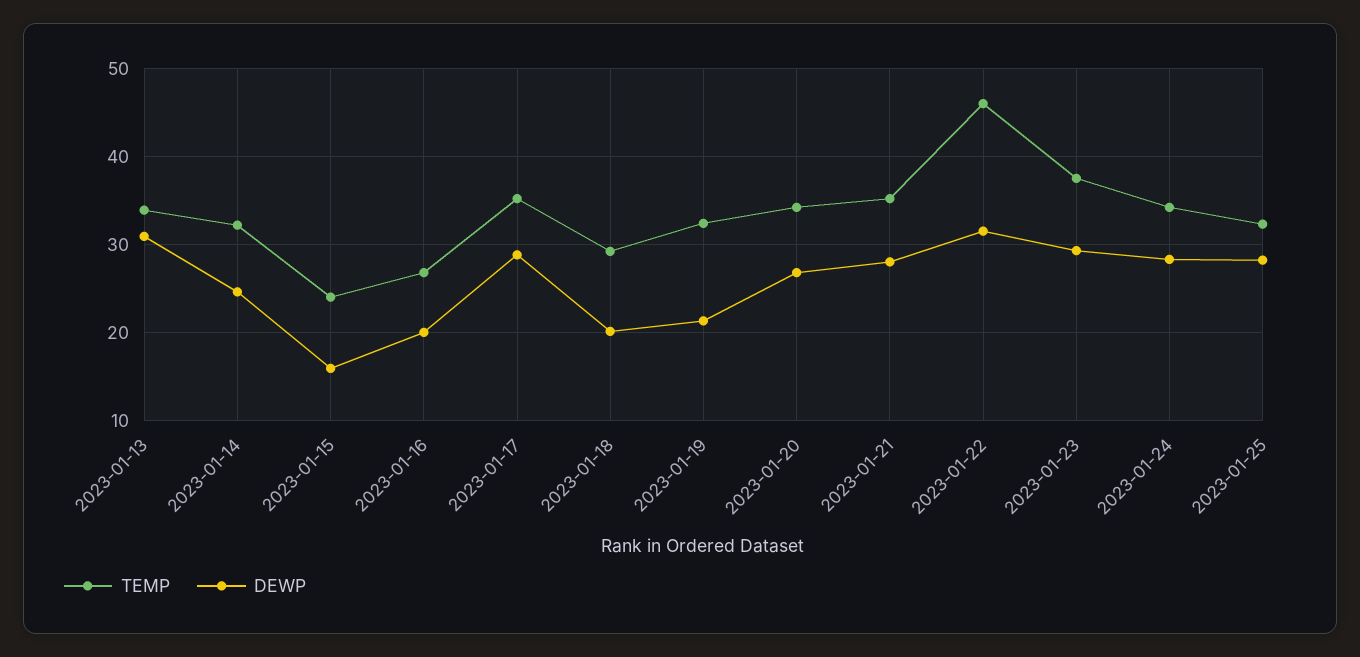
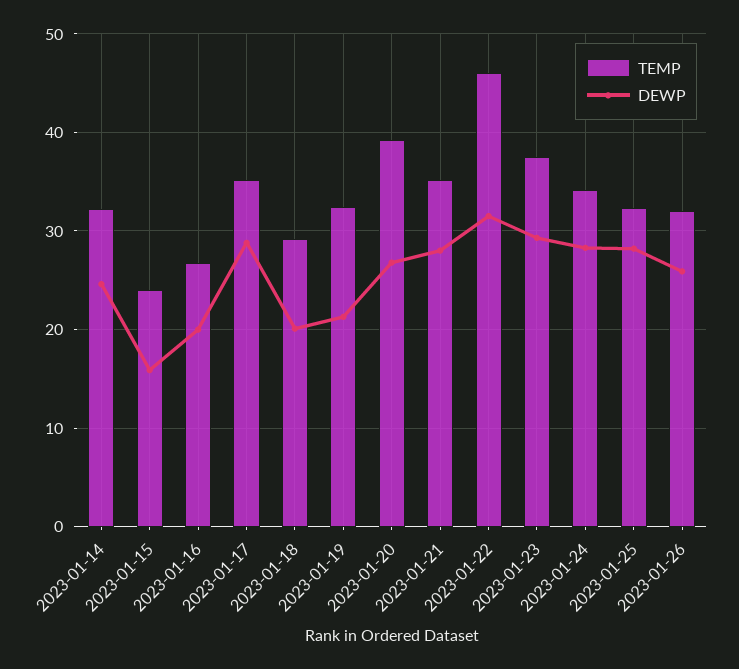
TEMP, 2023-01-13: 34 -> none
DEWP, 2023-01-13: 31 -> none
TEMP, 2023-01-20: 34 -> 39
TEMP, 2023-01-26: none -> 32
DEWP, 2023-01-26: none -> 26

